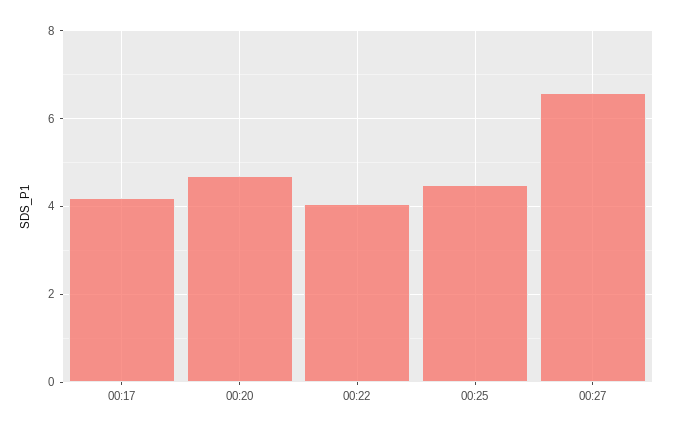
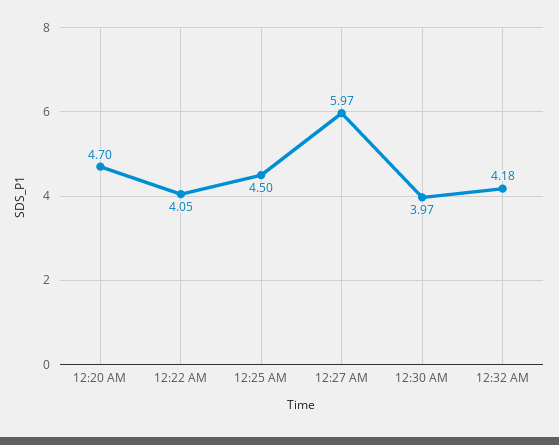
00:17: 4.2 -> none
00:27: 6.6 -> 5.97
12:30 AM: none -> 3.97
12:32 AM: none -> 4.18

